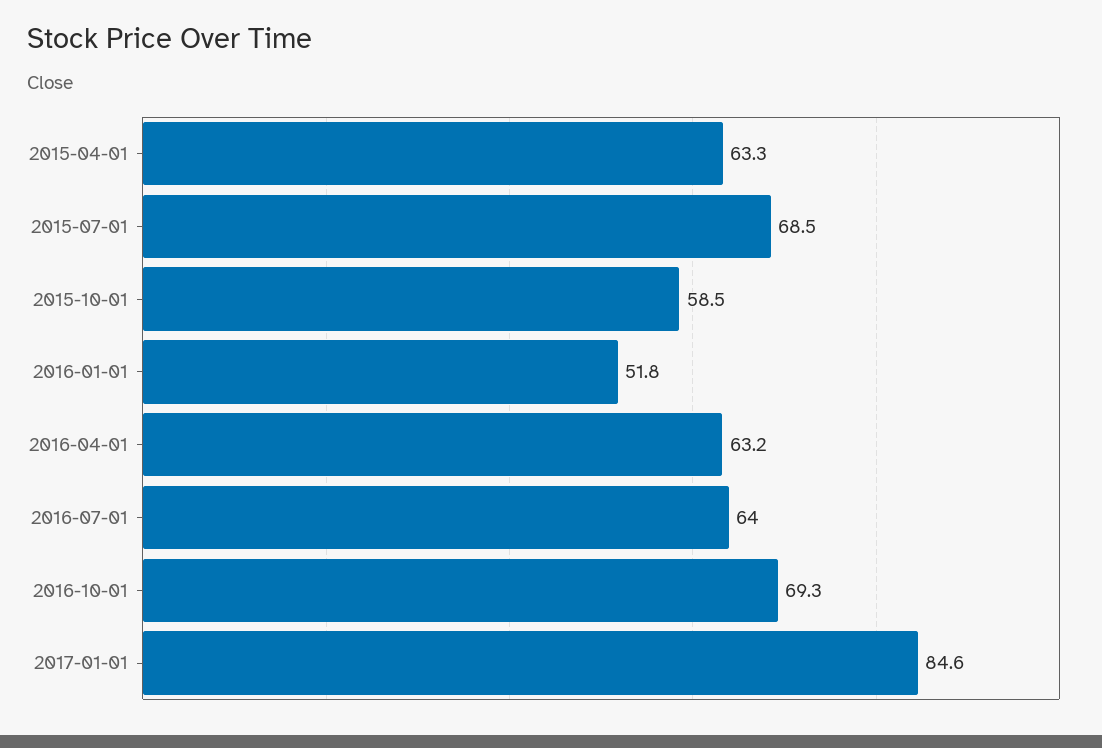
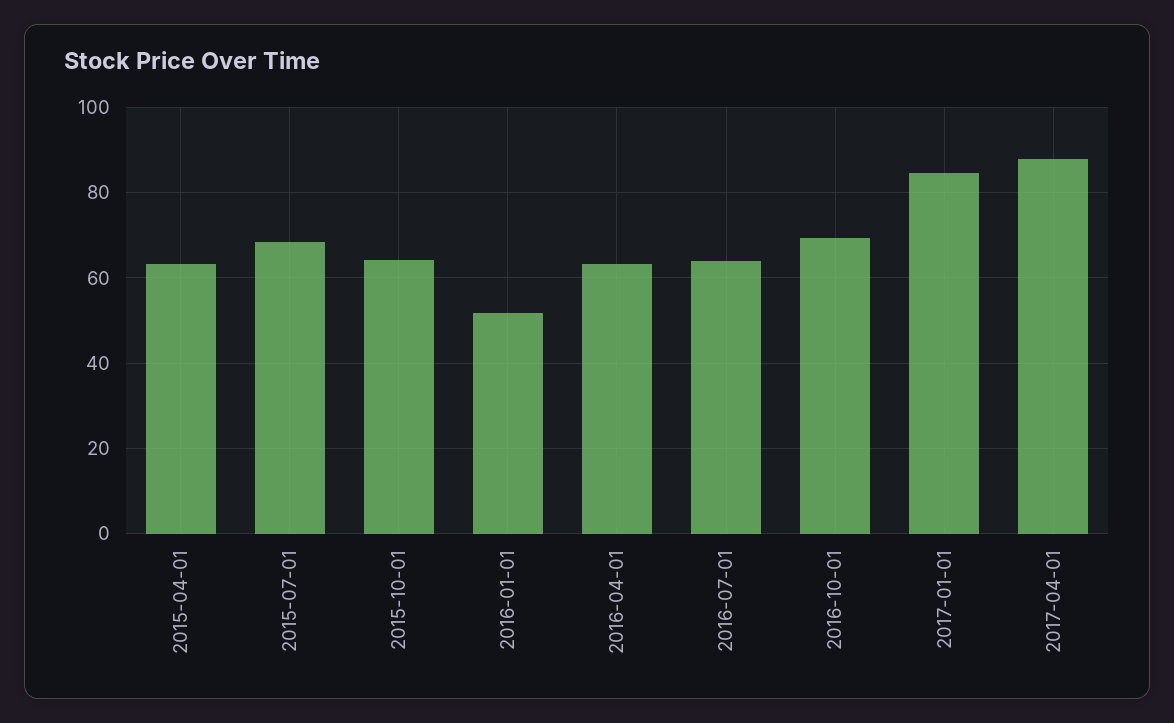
2015-10-01: 58.5 -> 64
2017-04-01: none -> 88

